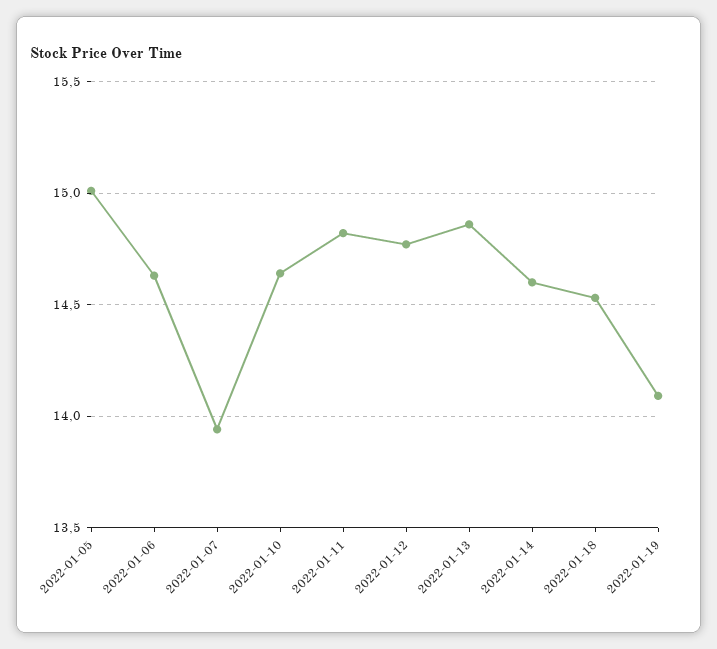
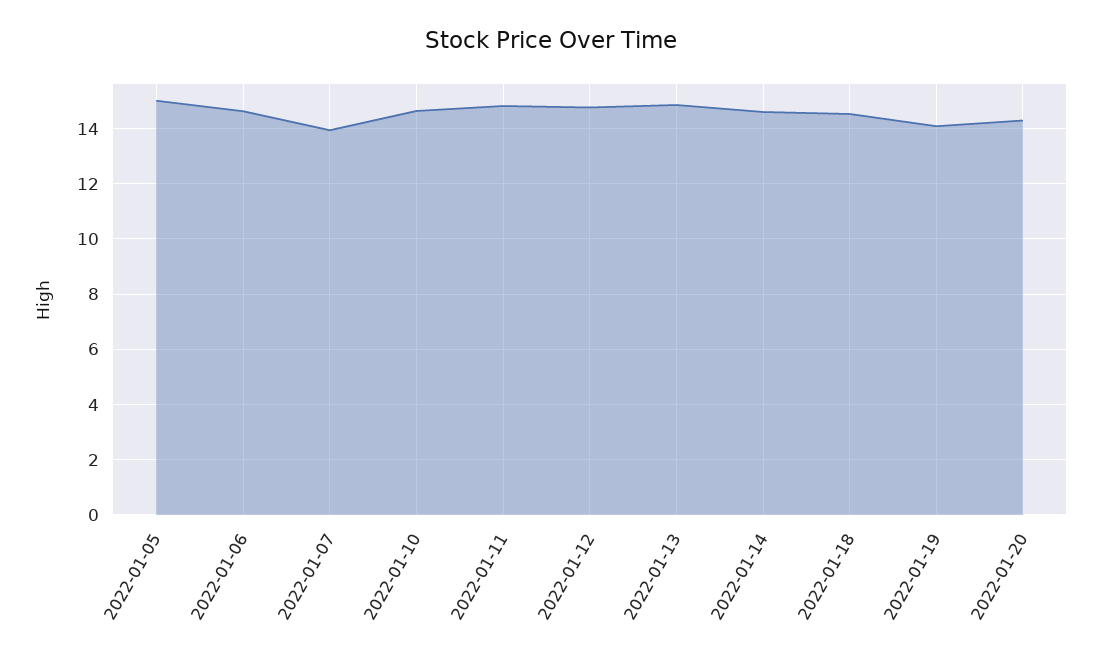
2022-01-20: none -> 14.25

